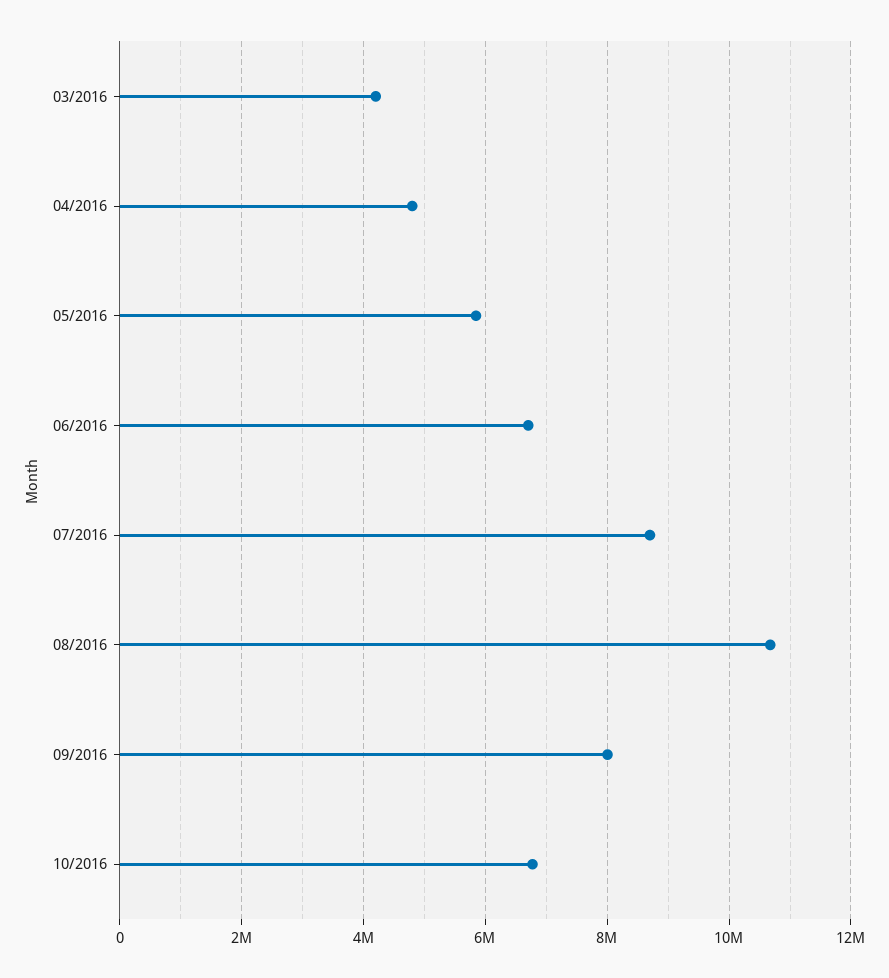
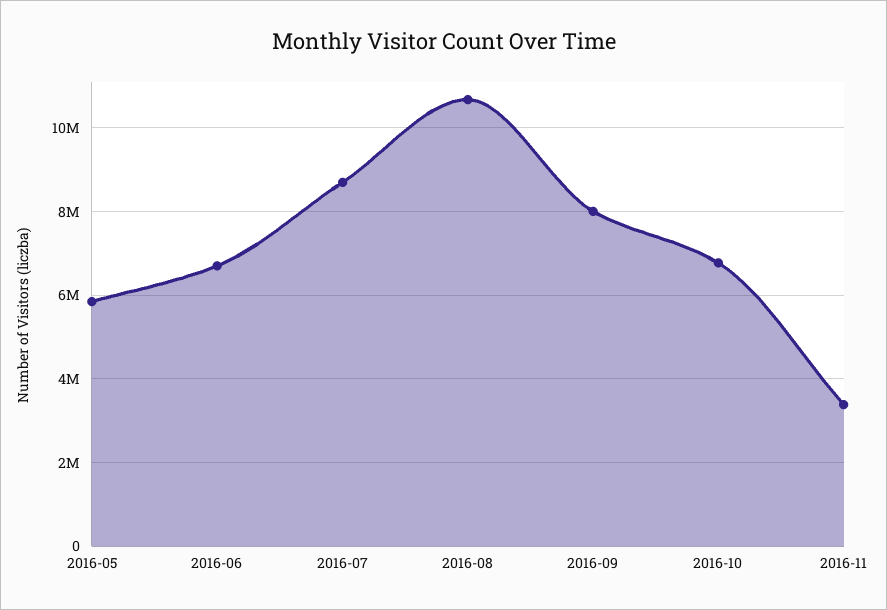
03/2016: 4200000 -> none
04/2016: 4800000 -> none
2016-11: none -> 3400000

